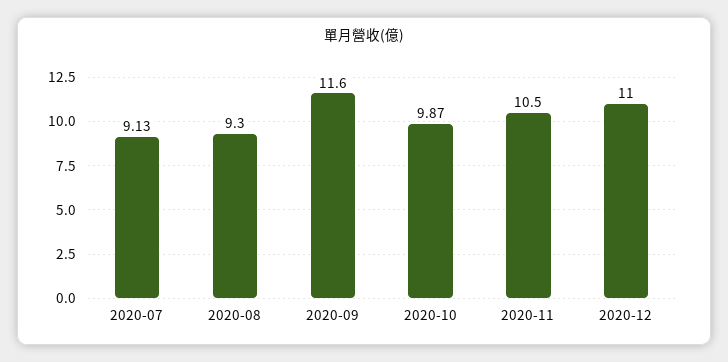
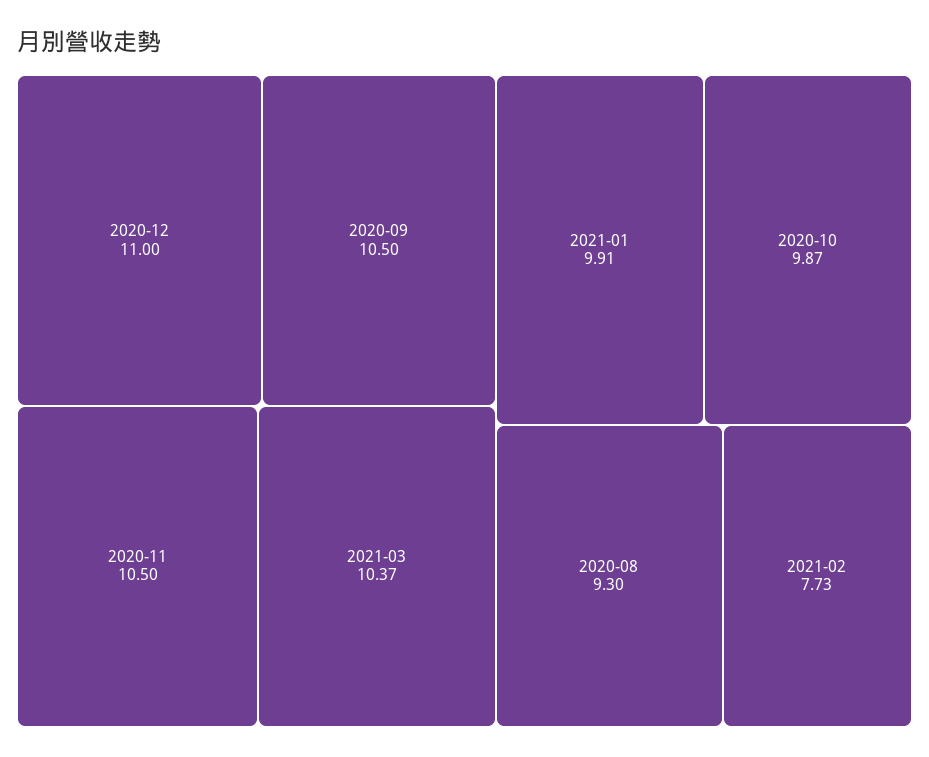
2020-07: 9.13 -> none
2020-09: 11.6 -> 10.5
2021-03: none -> 10.37
2021-01: none -> 9.91
2021-02: none -> 7.73

